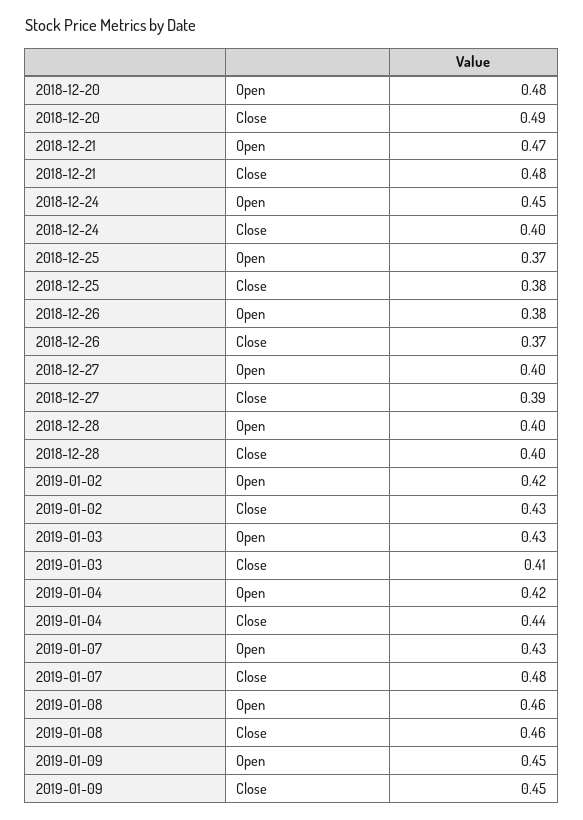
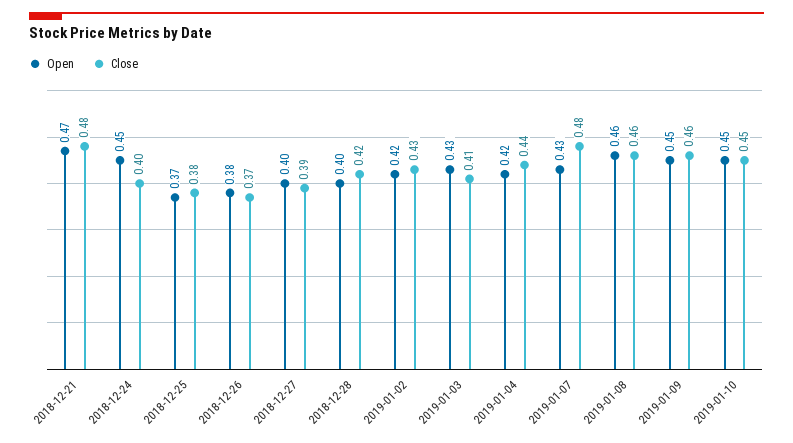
Open, 2018-12-20: 0.48 -> none
Close, 2018-12-20: 0.49 -> none
Close, 2018-12-28: 0.4 -> 0.42
Close, 2019-01-09: 0.45 -> 0.46
Open, 2019-01-10: none -> 0.45
Close, 2019-01-10: none -> 0.45

